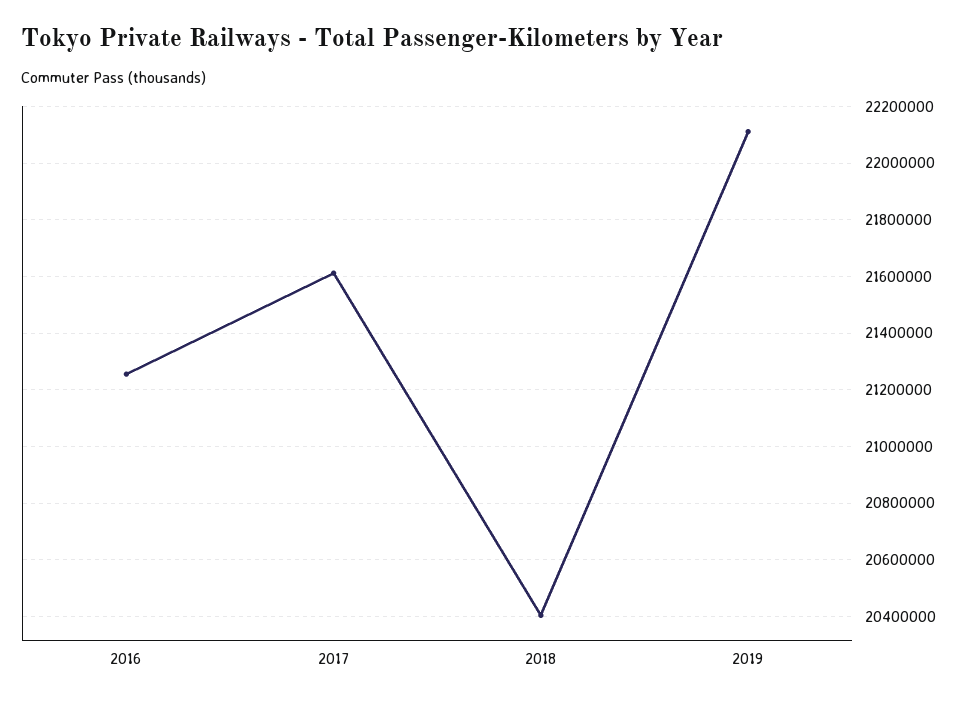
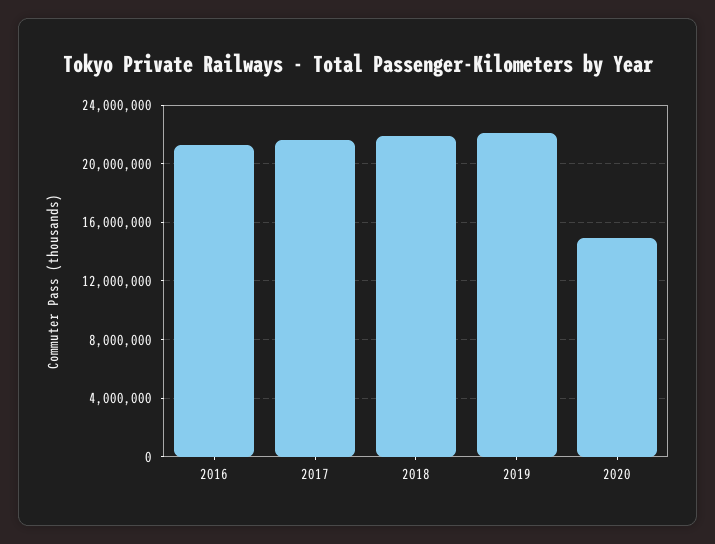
2018: 20400000 -> 22000000
2020: none -> 15000000

